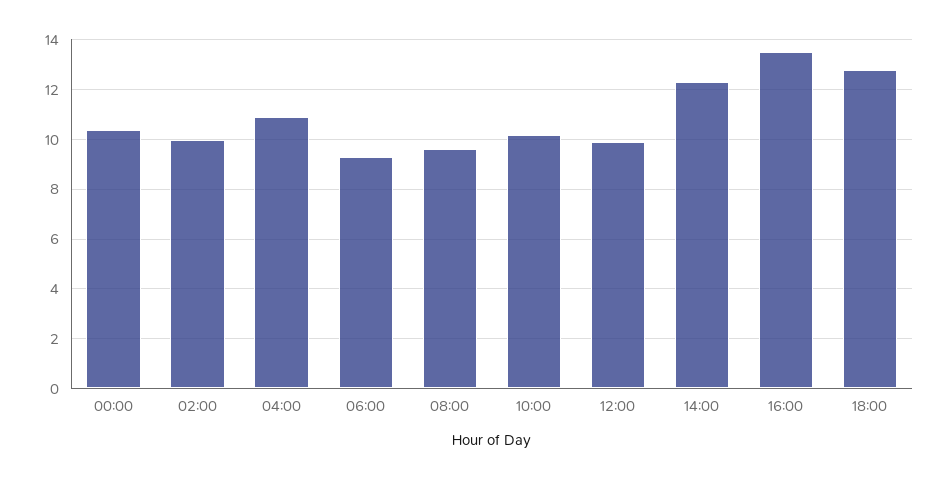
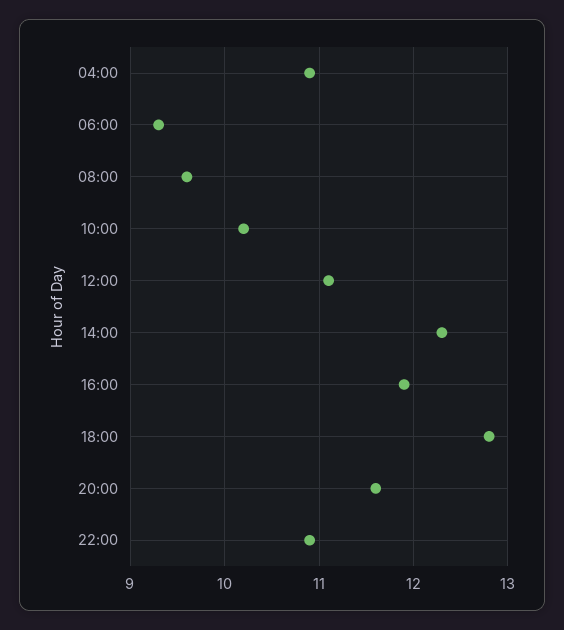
00:00: 10.5 -> none
02:00: 10 -> none
12:00: 10 -> 11.1
16:00: 13.5 -> 11.9
20:00: none -> 11.6
22:00: none -> 10.9

